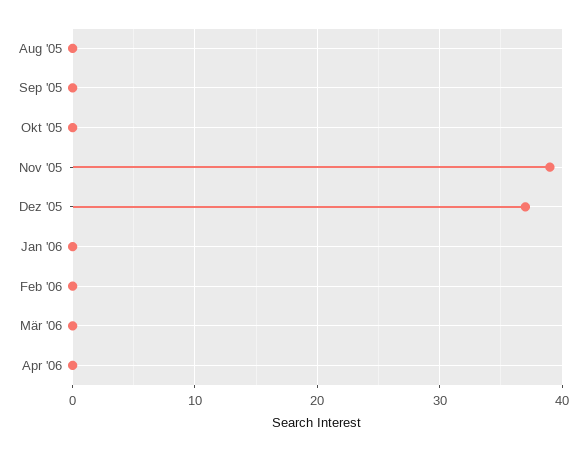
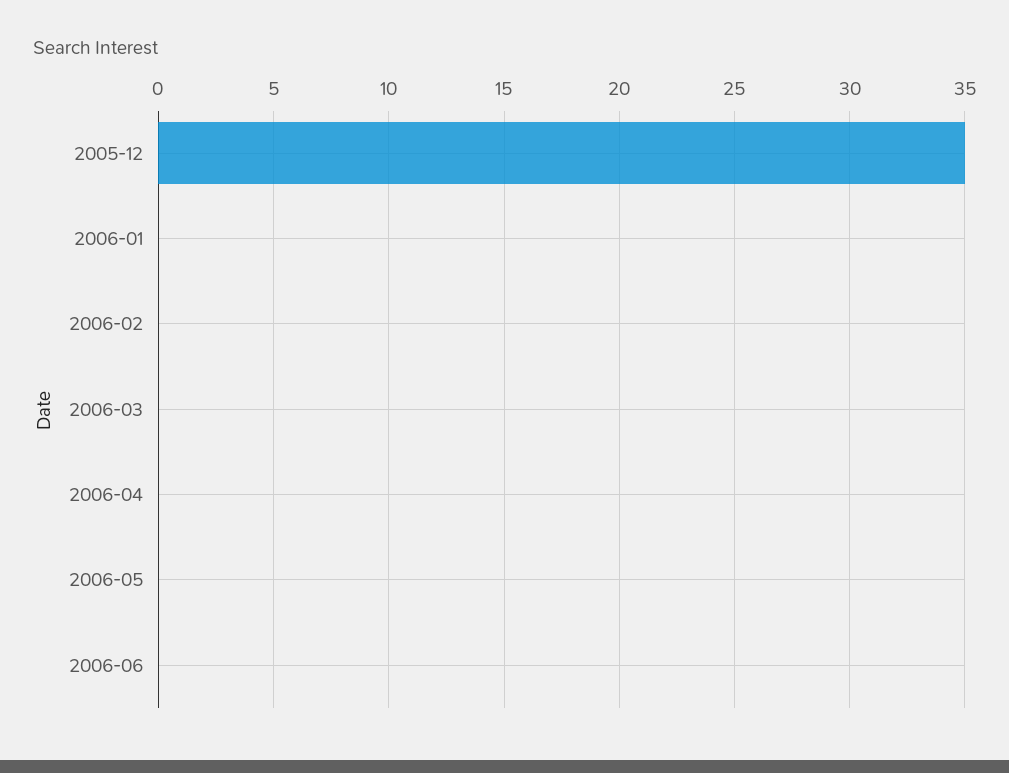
Aug '05: 0 -> none
Sep '05: 0 -> none
Okt '05: 0 -> none
Nov '05: 39 -> none
Dez '05: 37 -> 35
2006-05: none -> 0
2006-06: none -> 0

